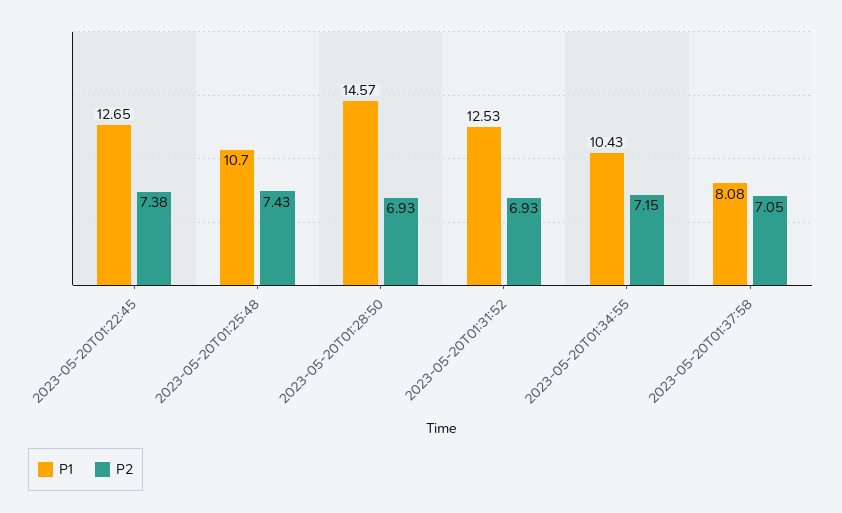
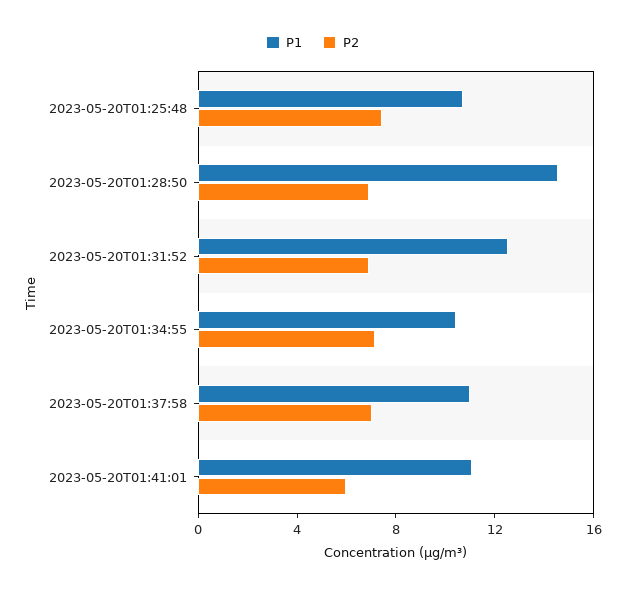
P1, 2023-05-20T01:22:45: 12.65 -> none
P2, 2023-05-20T01:22:45: 7.38 -> none
P1, 2023-05-20T01:37:58: 8.08 -> 11
P1, 2023-05-20T01:41:01: none -> 11
P2, 2023-05-20T01:41:01: none -> 6

